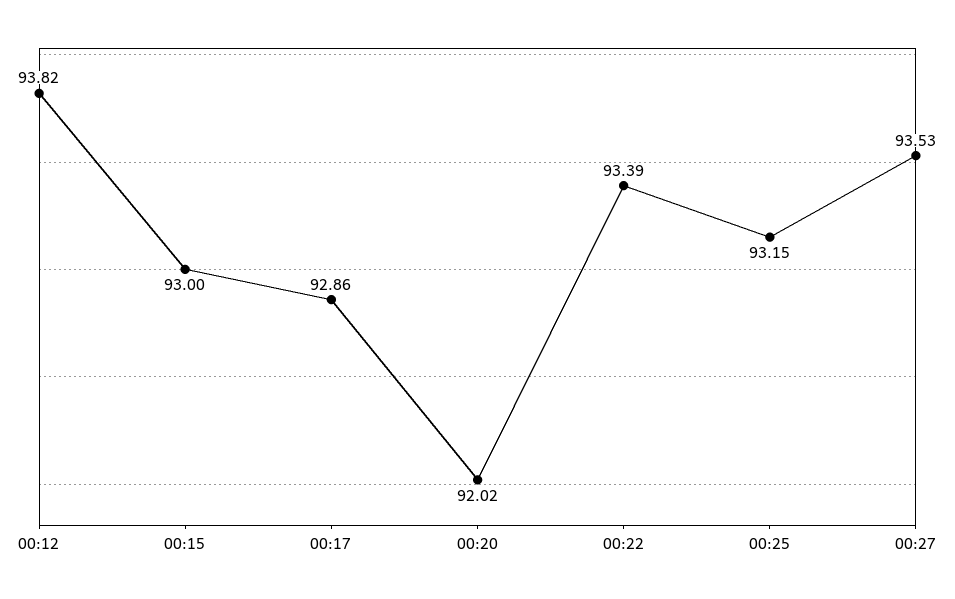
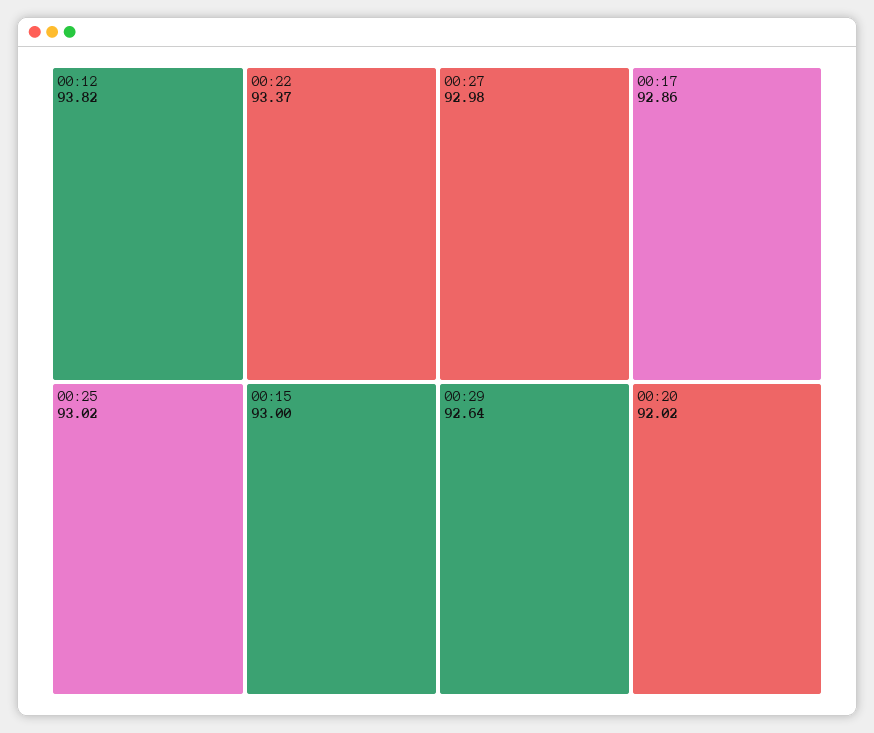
00:22: 93.39 -> 93.37
00:25: 93.15 -> 93.02
00:27: 93.53 -> 92.98
00:29: none -> 92.64

